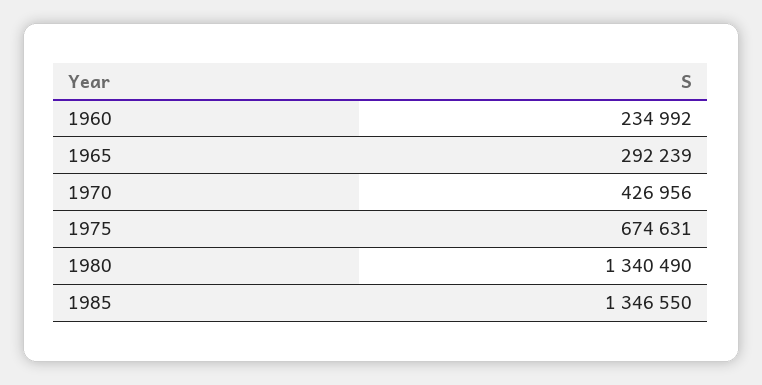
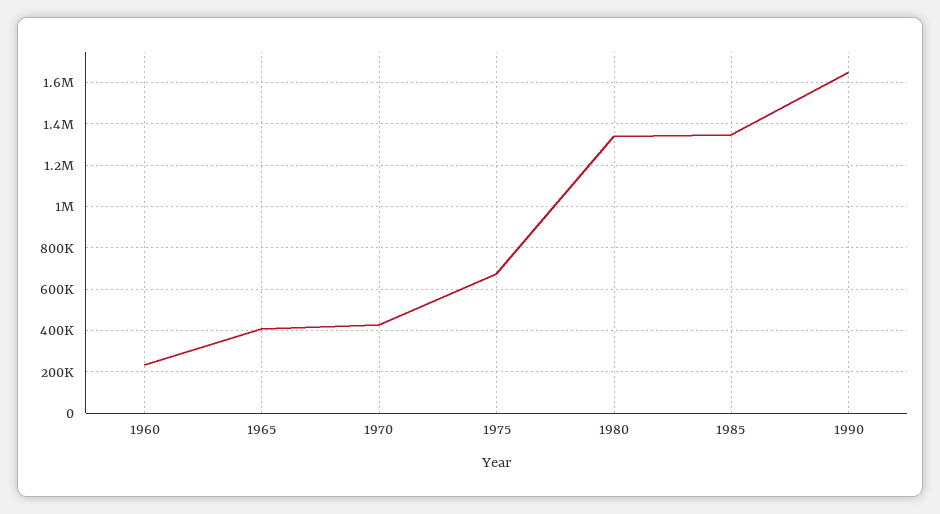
1965: 292239 -> 400000
1990: none -> 1650000

